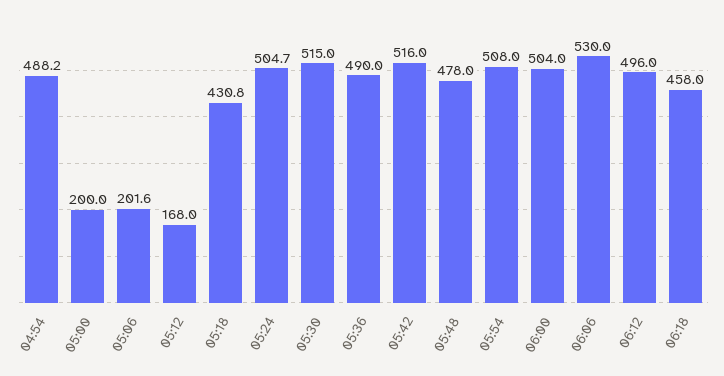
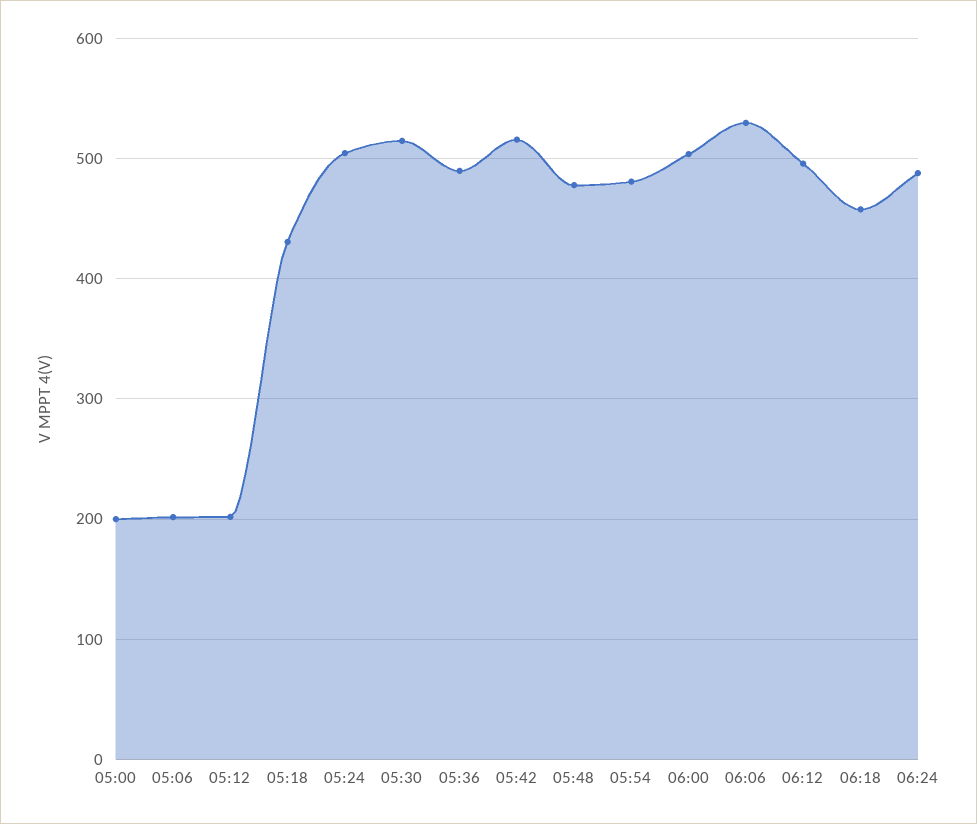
04:54: 488.2 -> none
05:12: 168 -> 200
05:54: 508 -> 480
06:24: none -> 490

